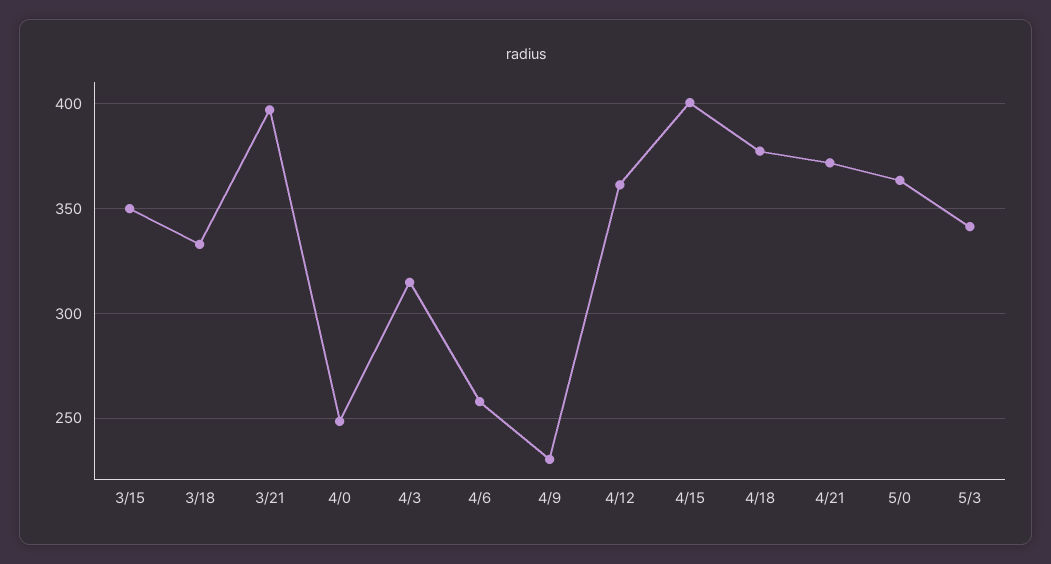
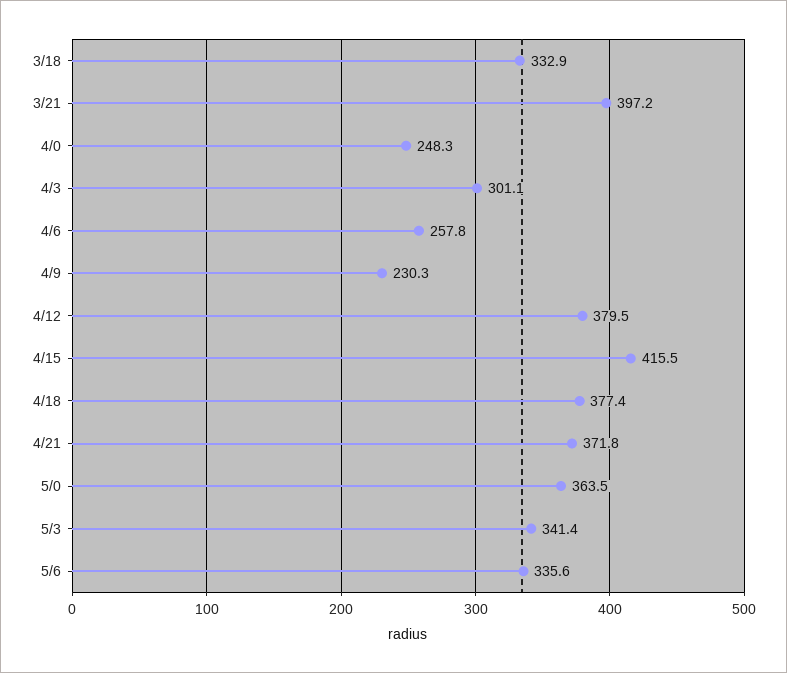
3/15: 350 -> none
4/3: 315 -> 301.1
4/12: 360 -> 379.5
4/15: 400 -> 415.5
5/6: none -> 335.6

